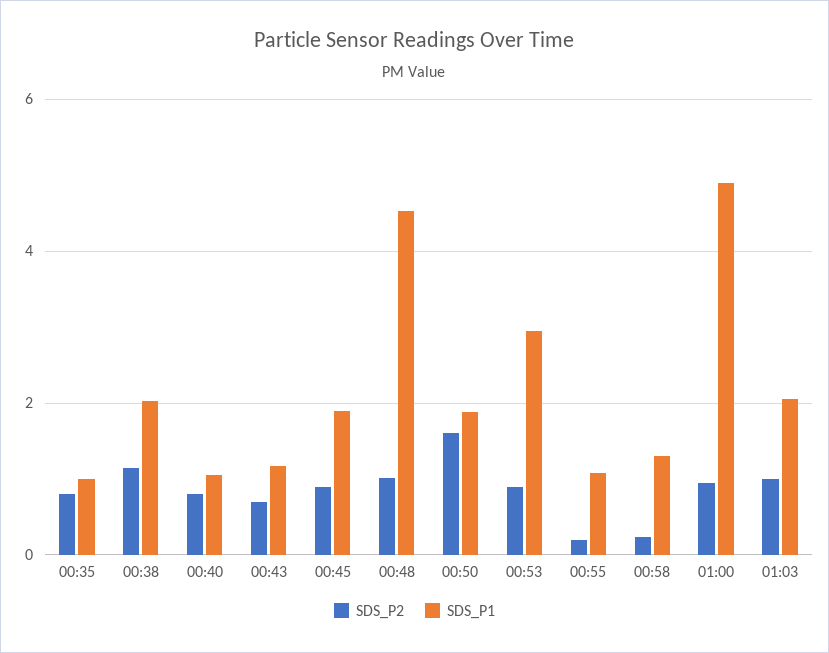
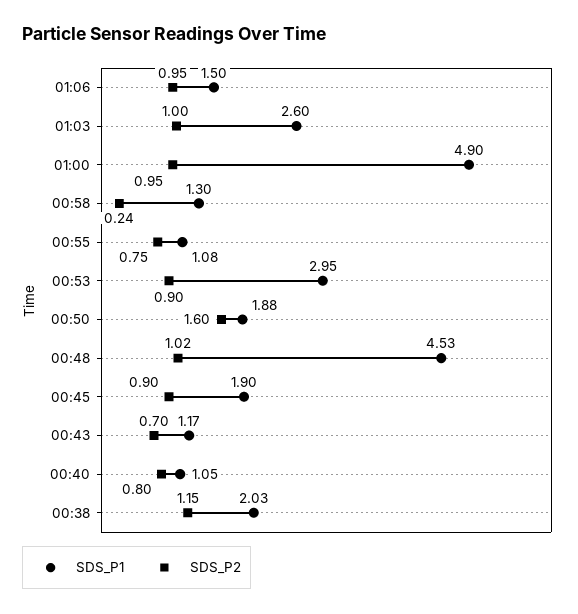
SDS_P2, 00:35: 0.8 -> none
SDS_P1, 00:35: 1 -> none
SDS_P2, 00:55: 0.2 -> 0.75
SDS_P1, 01:03: 2 -> 2.6
SDS_P1, 01:06: none -> 1.5
SDS_P2, 01:06: none -> 0.95

